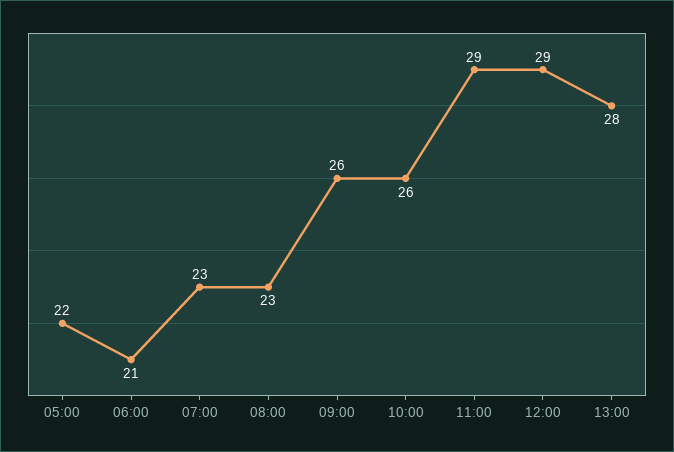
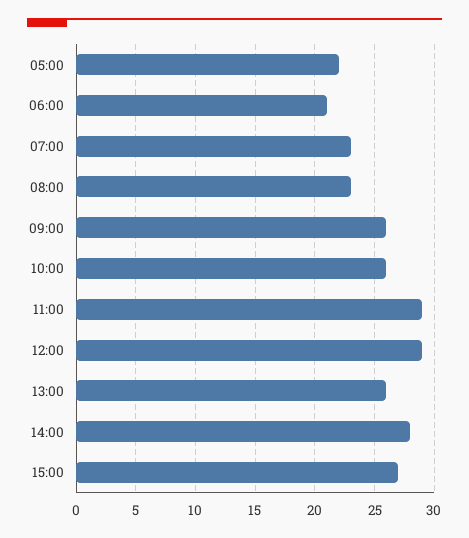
13:00: 28 -> 26
14:00: none -> 28
15:00: none -> 27

